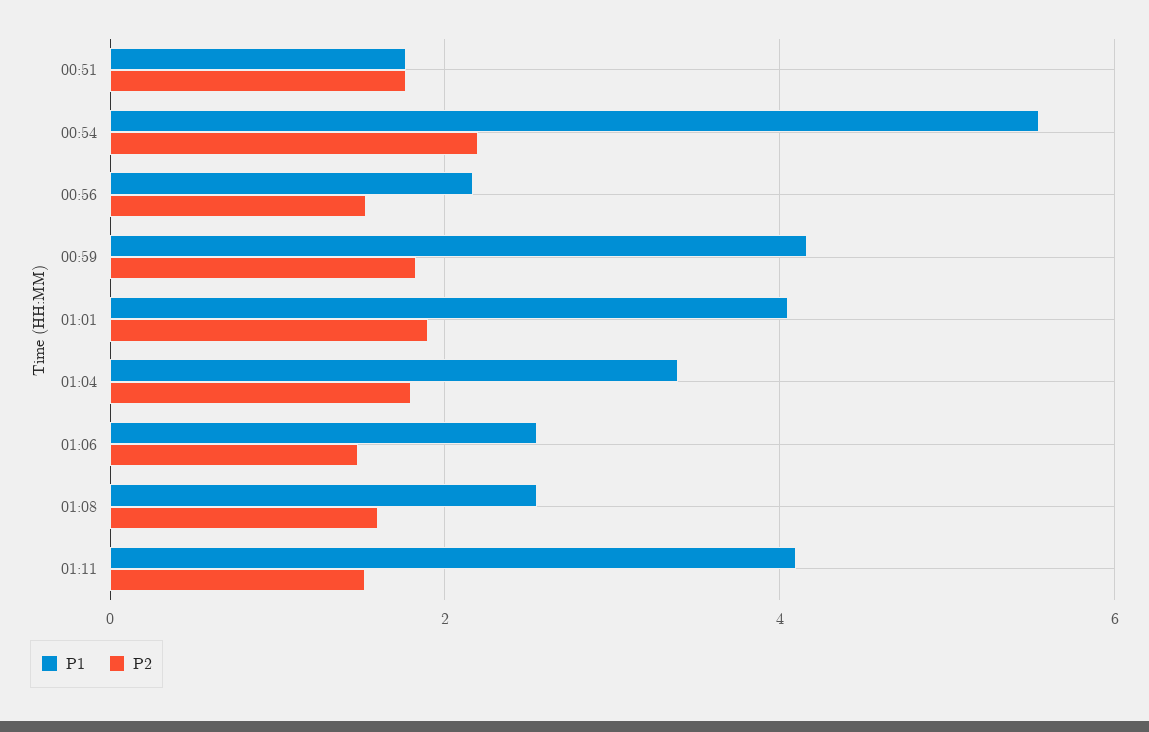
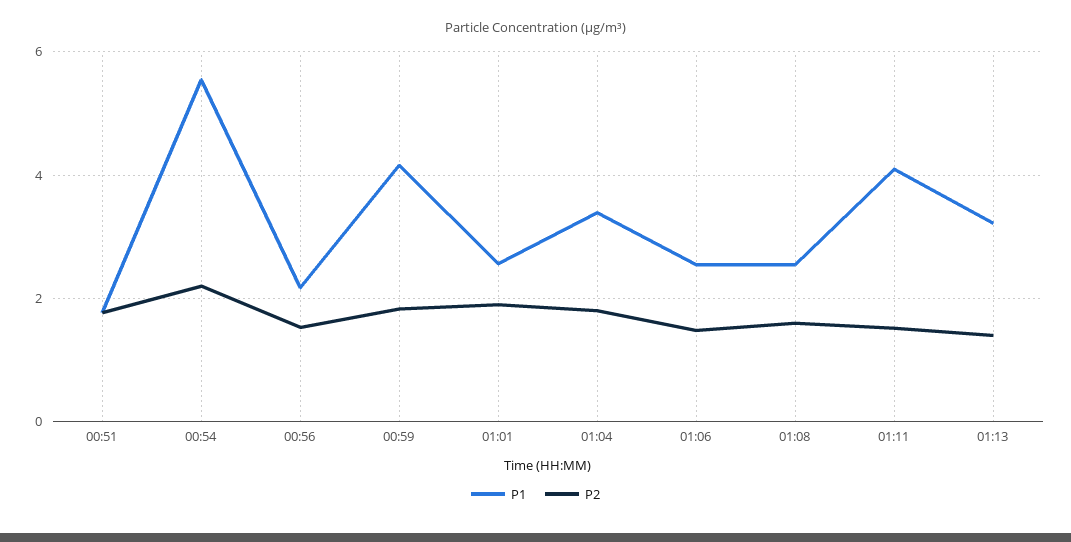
P1, 01:01: 4 -> 2.6
P1, 01:13: none -> 3.2
P2, 01:13: none -> 1.4

